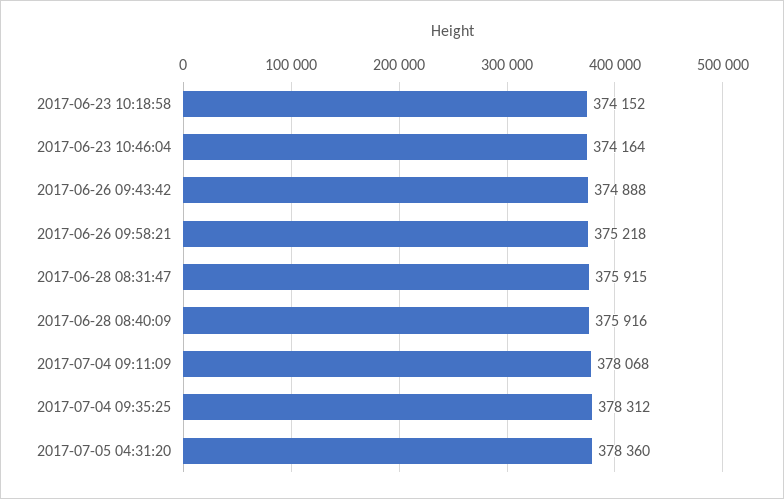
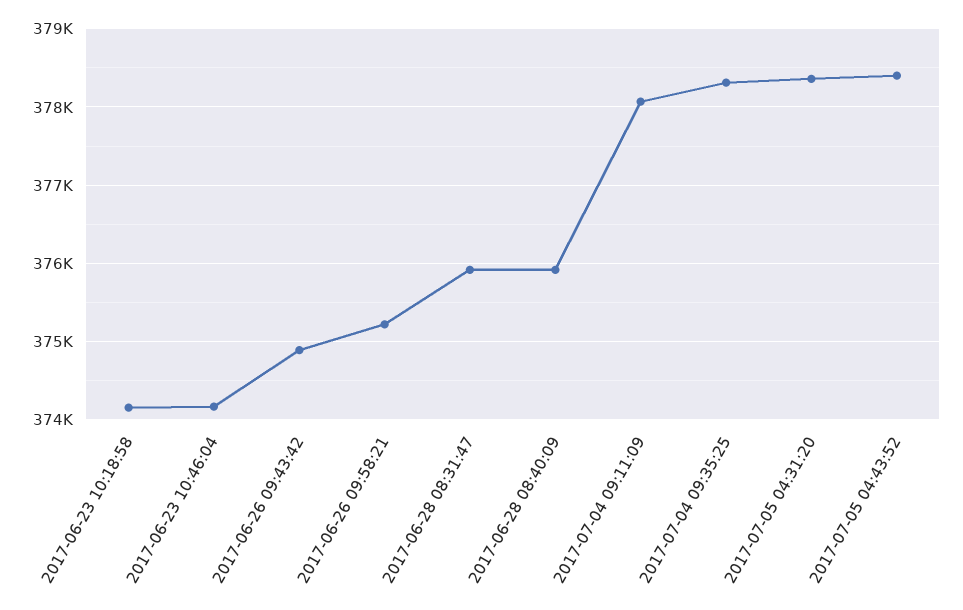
2017-07-05 04:43:52: none -> 378400

